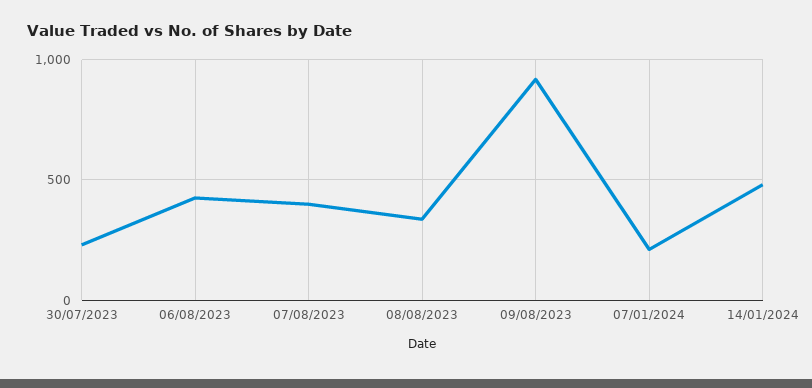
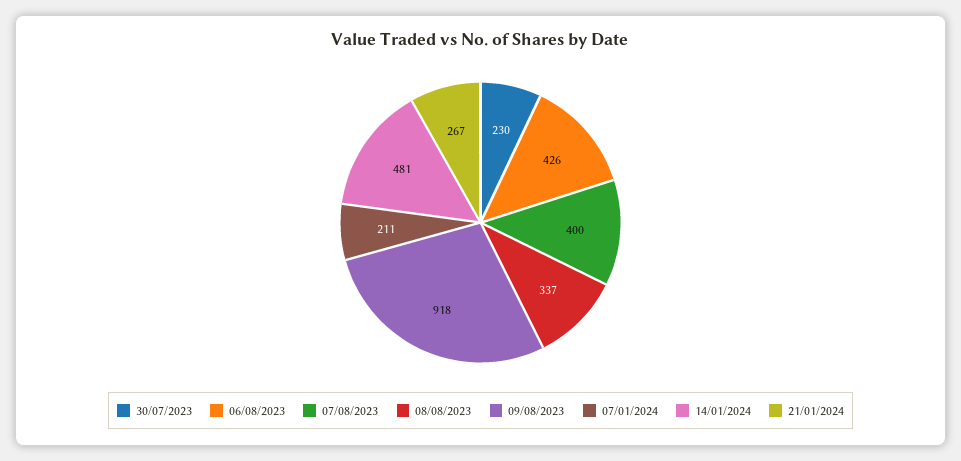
21/01/2024: none -> 267

